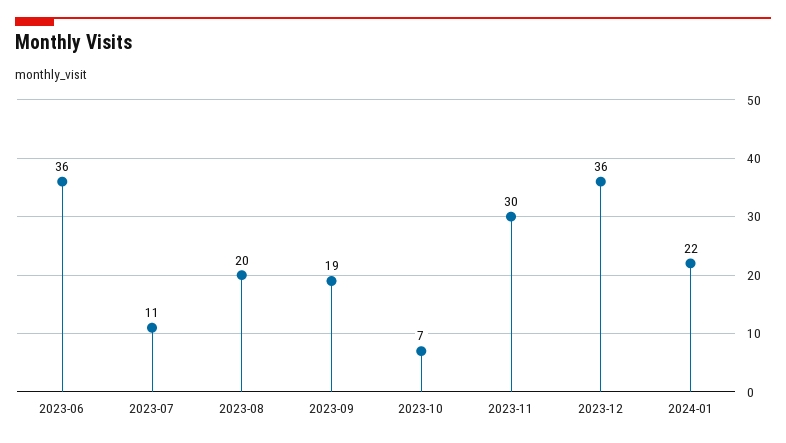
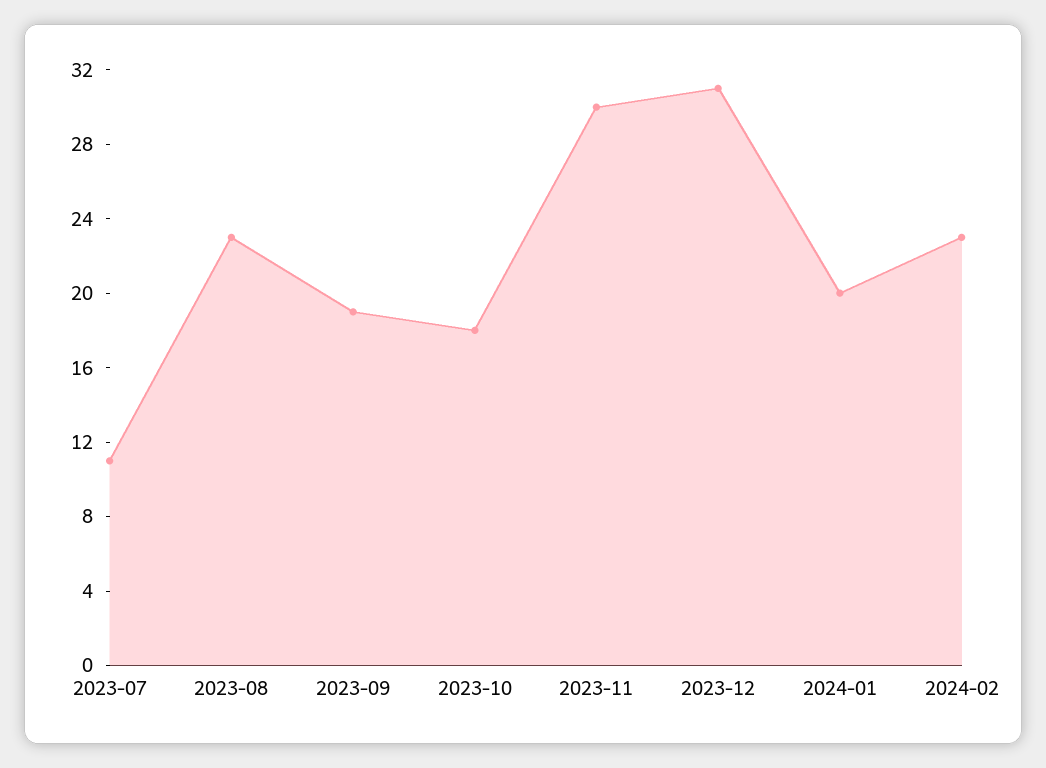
2023-06: 36 -> none
2023-08: 20 -> 23
2023-10: 7 -> 18
2023-12: 36 -> 31
2024-01: 22 -> 20
2024-02: none -> 23

